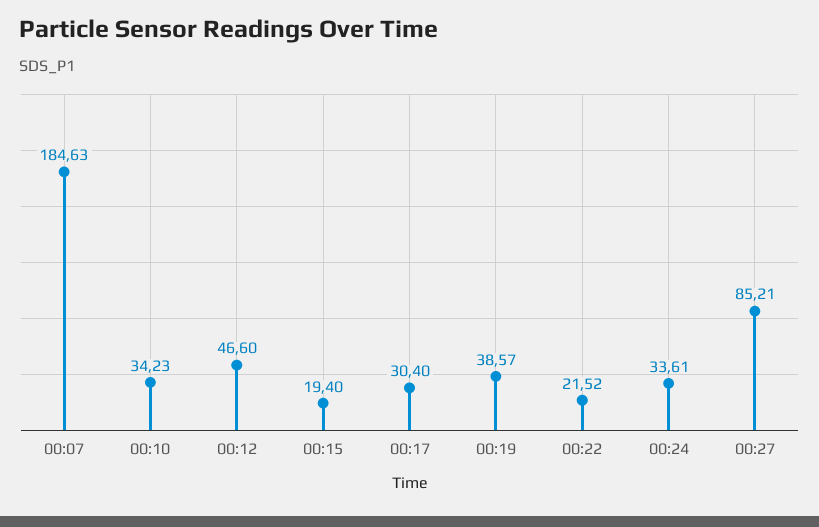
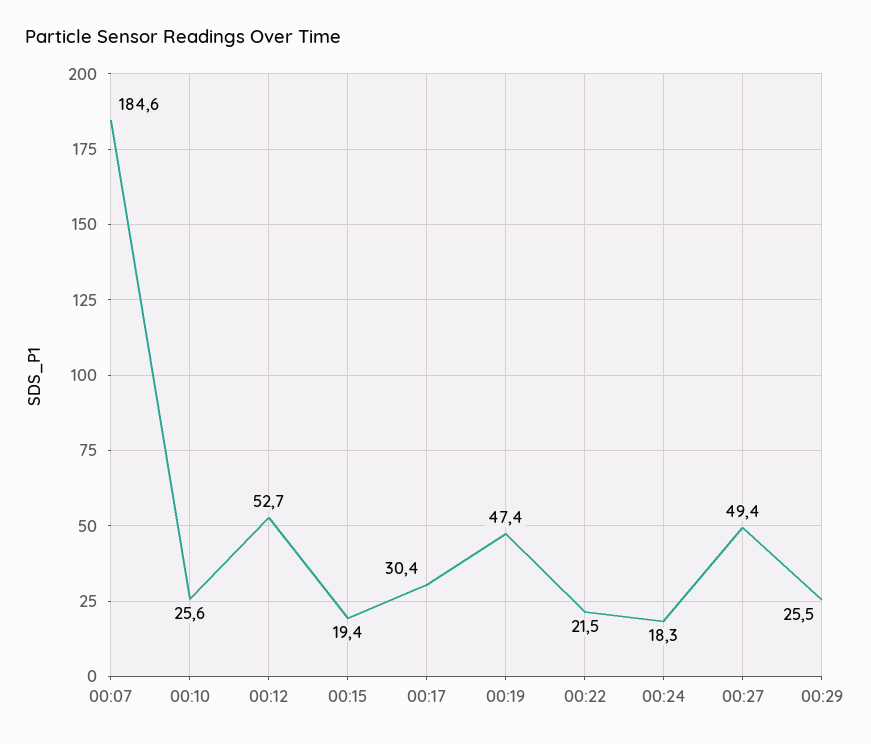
00:10: 34.23 -> 25.6
00:12: 46.6 -> 52.7
00:19: 38.57 -> 47.4
00:24: 33.61 -> 18.3
00:27: 85.21 -> 49.4
00:29: none -> 25.5

